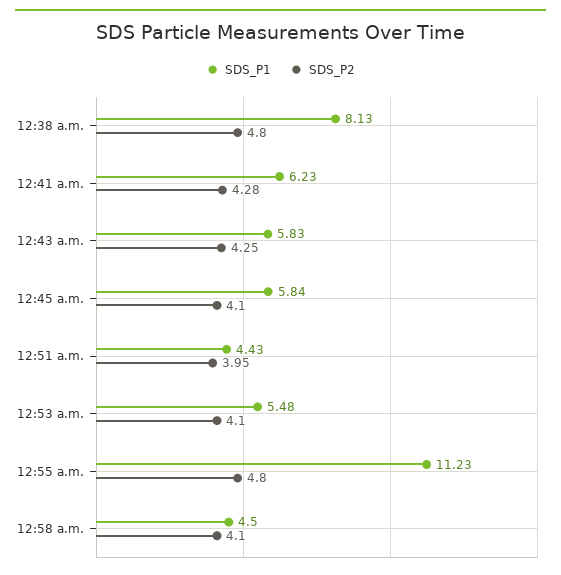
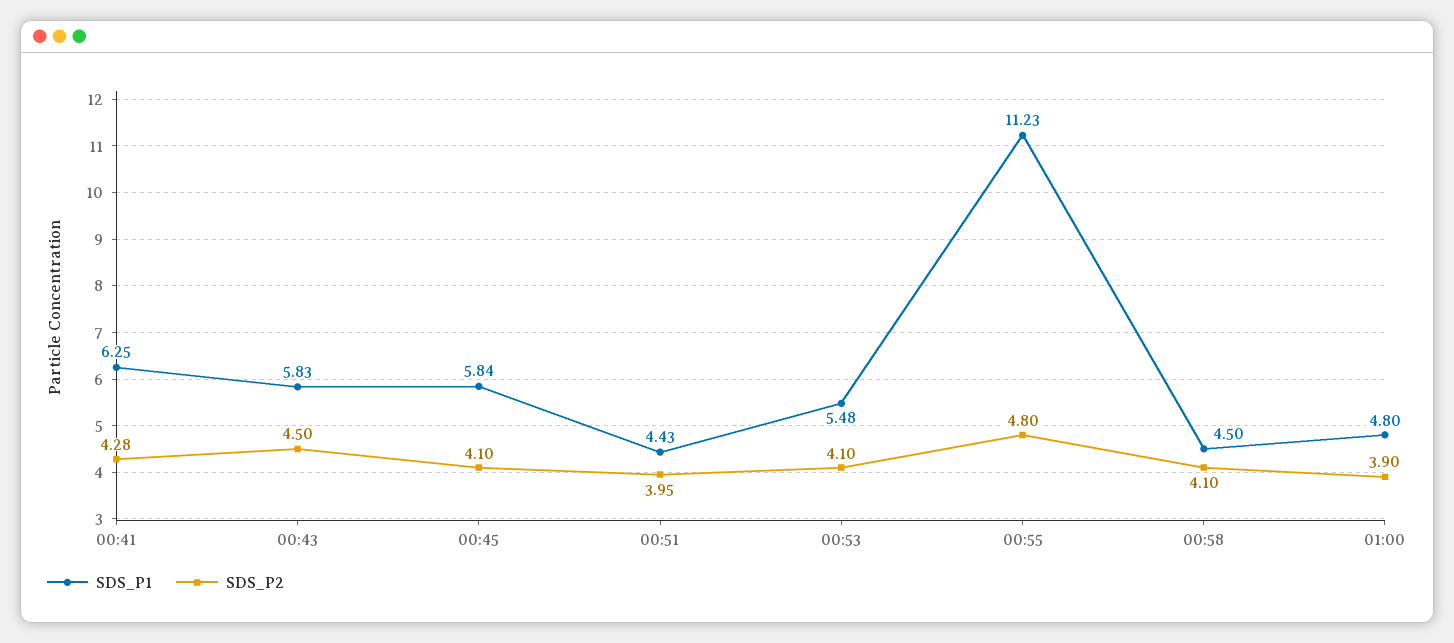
SDS_P1, 12:38 a.m.: 8.13 -> none
SDS_P2, 12:38 a.m.: 4.8 -> none
SDS_P1, 12:41 a.m.: 6.23 -> 6.25
SDS_P2, 12:43 a.m.: 4.25 -> 4.5
SDS_P1, 01:00: none -> 4.8
SDS_P2, 01:00: none -> 3.9

